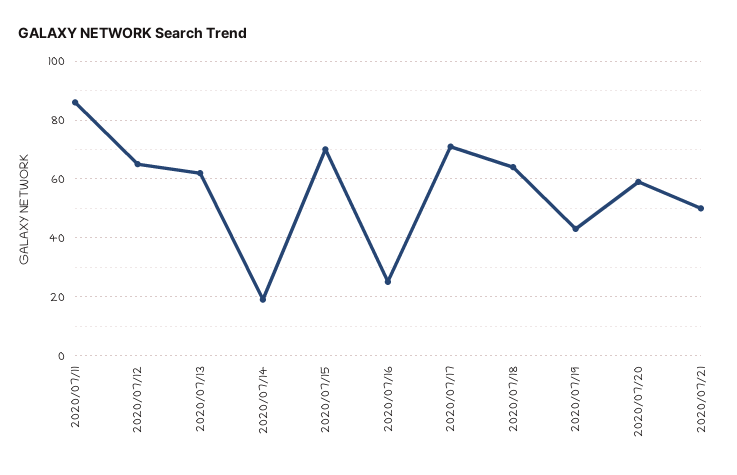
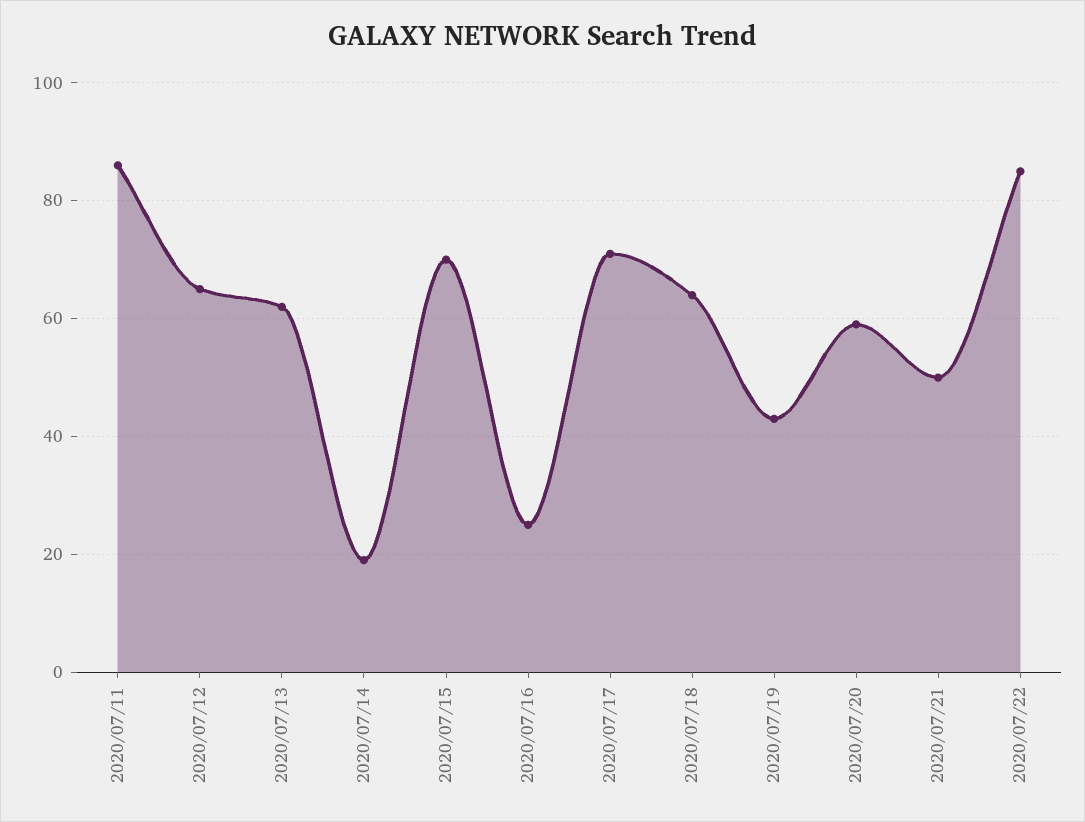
2020/07/22: none -> 85

